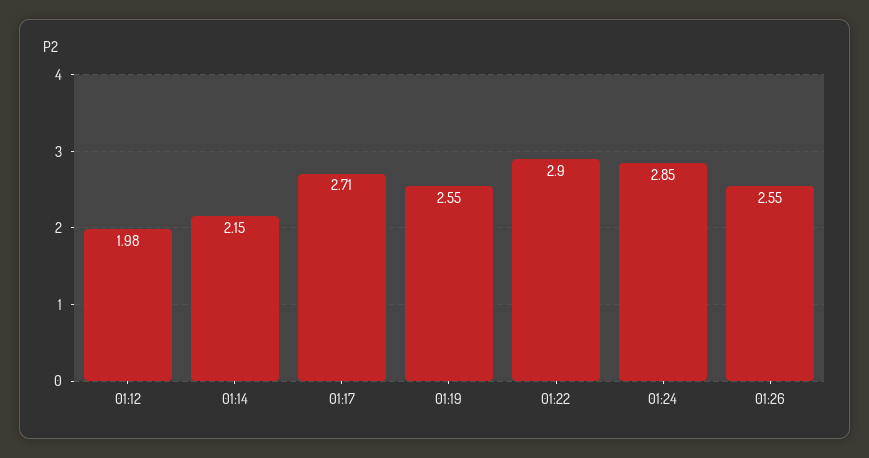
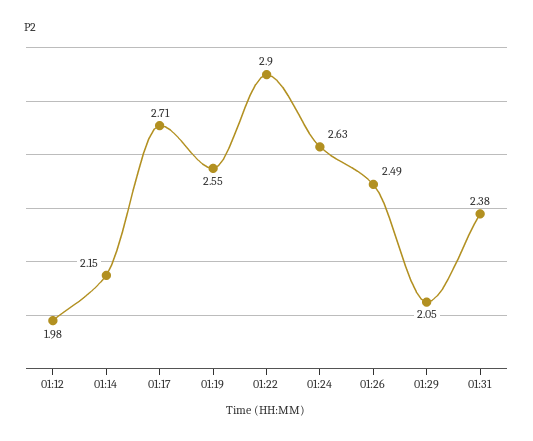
01:24: 2.85 -> 2.63
01:26: 2.55 -> 2.49
01:29: none -> 2.05
01:31: none -> 2.38

